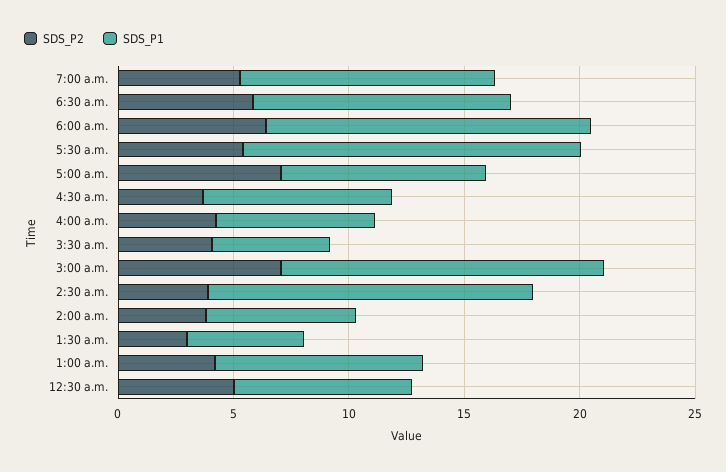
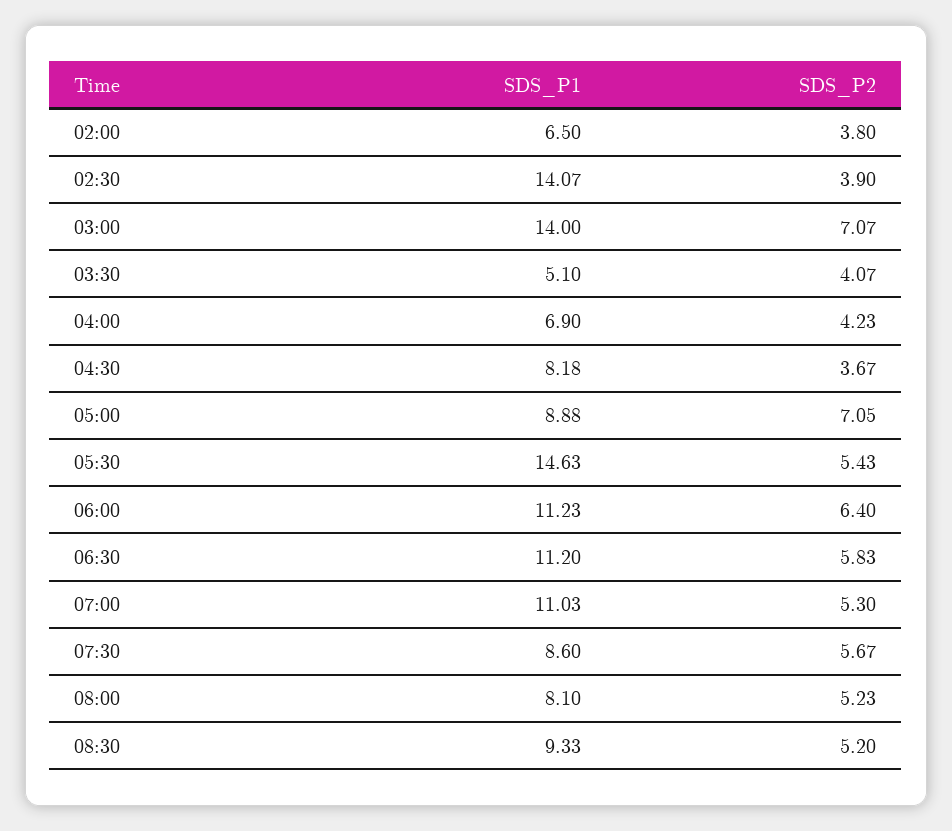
SDS_P1, 6:00 a.m.: 14 -> 11.23
SDS_P2, 1:30 a.m.: 3 -> none
SDS_P1, 1:30 a.m.: 5 -> none
SDS_P2, 1:00 a.m.: 4 -> none
SDS_P1, 1:00 a.m.: 9 -> none
SDS_P2, 12:30 a.m.: 5 -> none
SDS_P1, 12:30 a.m.: 8 -> none
SDS_P1, 07:30: none -> 8.6
SDS_P2, 07:30: none -> 5.67
SDS_P1, 08:00: none -> 8.1
SDS_P2, 08:00: none -> 5.23
SDS_P1, 08:30: none -> 9.33
SDS_P2, 08:30: none -> 5.2

